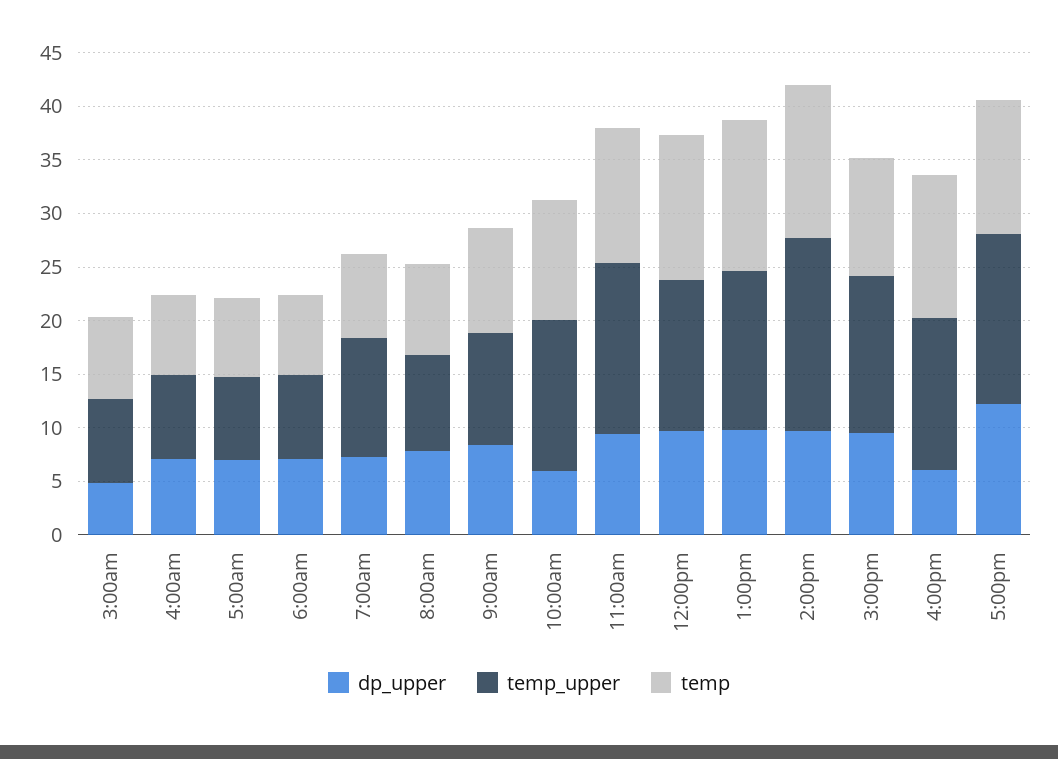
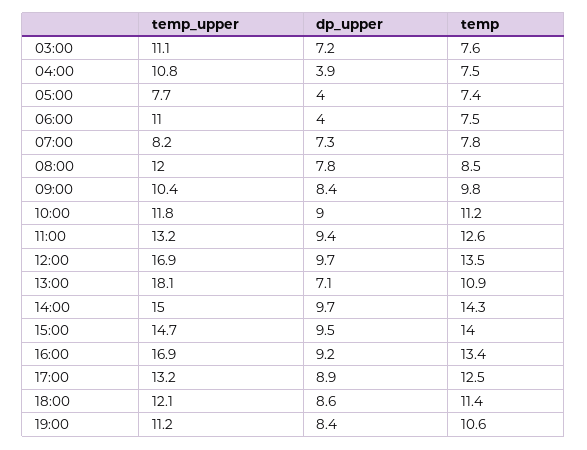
dp_upper, 3:00am: 5 -> 7.2
temp_upper, 3:00am: 8 -> 11.1
dp_upper, 4:00am: 7 -> 3.9
temp_upper, 4:00am: 8 -> 10.8
dp_upper, 5:00am: 7 -> 4
dp_upper, 6:00am: 7 -> 4
temp_upper, 6:00am: 8 -> 11
temp_upper, 7:00am: 11 -> 8.2
temp_upper, 8:00am: 9 -> 12
dp_upper, 10:00am: 6 -> 9
temp_upper, 10:00am: 14 -> 11.8
temp_upper, 11:00am: 16 -> 13.2
temp_upper, 12:00pm: 14 -> 16.9
dp_upper, 1:00pm: 10 -> 7.1
temp_upper, 1:00pm: 15 -> 18.1
temp, 1:00pm: 14 -> 10.9
temp_upper, 2:00pm: 18 -> 15
temp, 3:00pm: 11 -> 14
dp_upper, 4:00pm: 6 -> 9.2
temp_upper, 4:00pm: 14 -> 16.9
dp_upper, 5:00pm: 12 -> 8.9
temp_upper, 5:00pm: 16 -> 13.2
temp_upper, 18:00: none -> 12.1
dp_upper, 18:00: none -> 8.6
temp, 18:00: none -> 11.4
temp_upper, 19:00: none -> 11.2
dp_upper, 19:00: none -> 8.4
temp, 19:00: none -> 10.6

